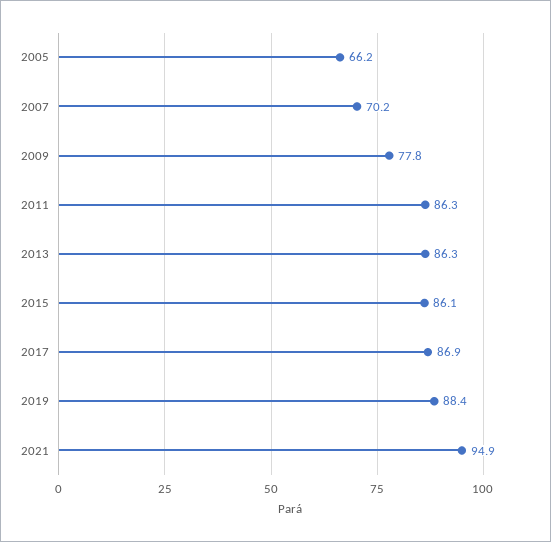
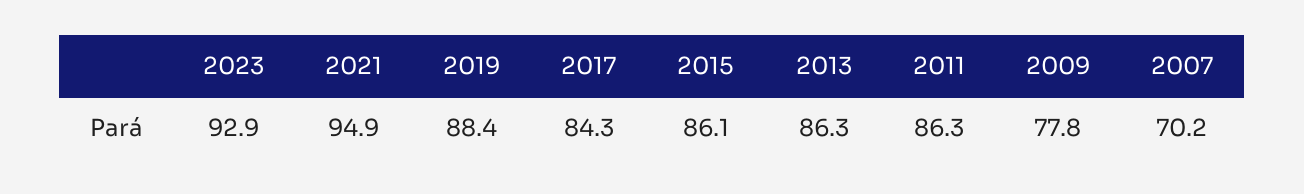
2005: 66.2 -> none
2017: 86.9 -> 84.3
2023: none -> 92.9

